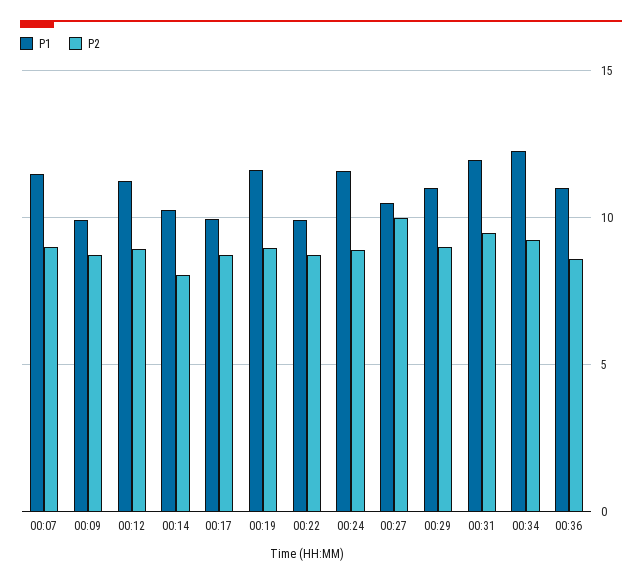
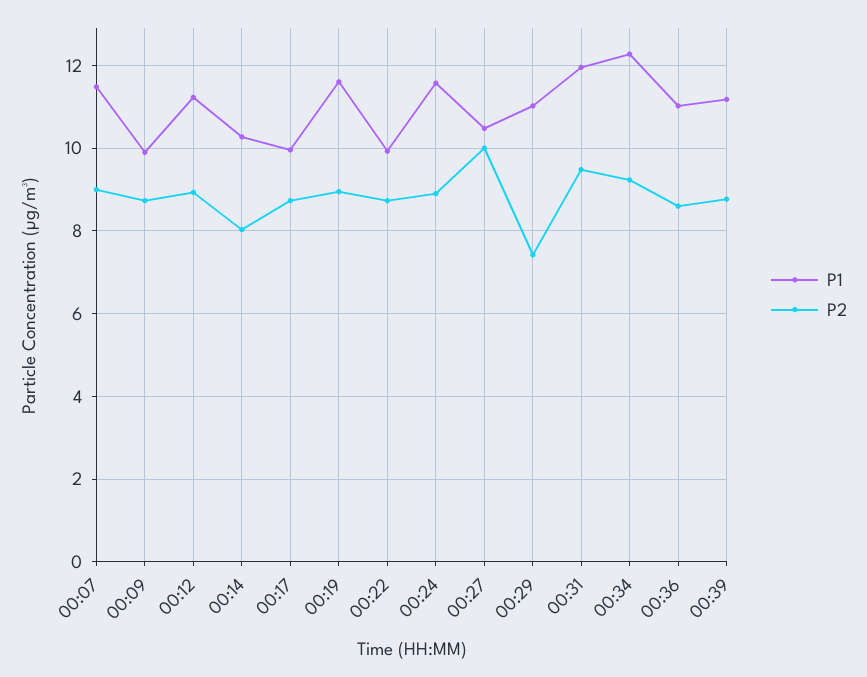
P2, 00:29: 9 -> 7.4
P1, 00:39: none -> 11.2
P2, 00:39: none -> 8.8

